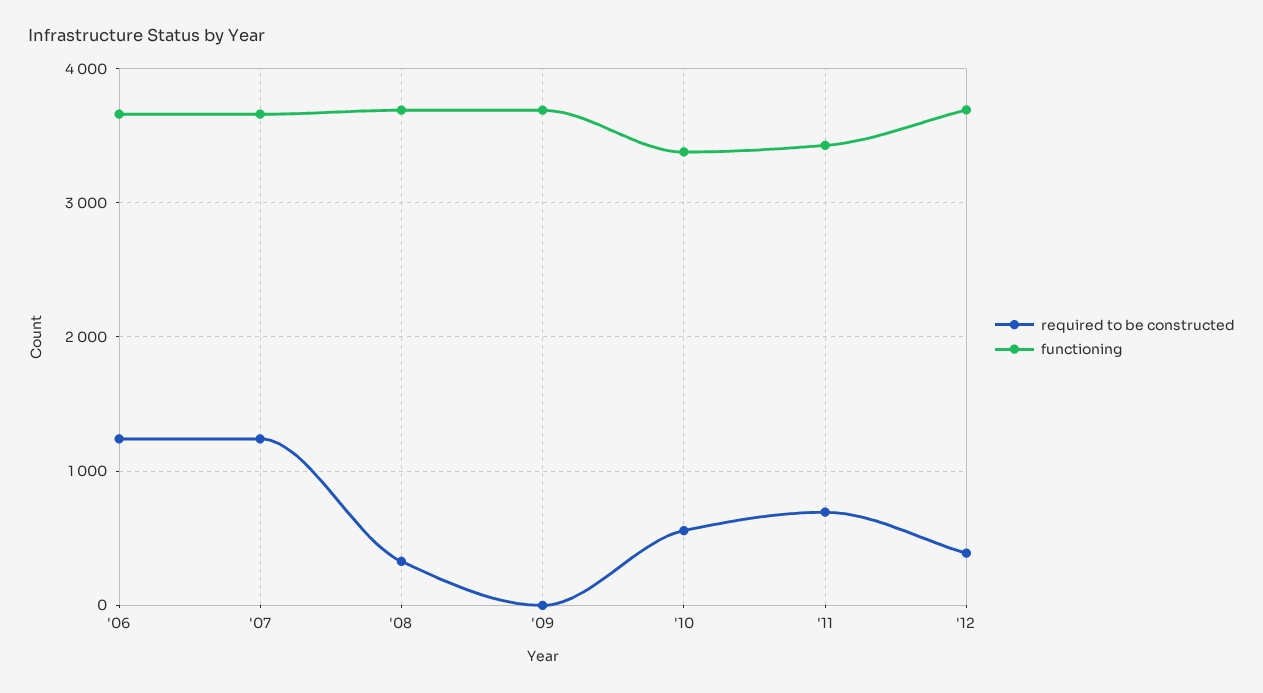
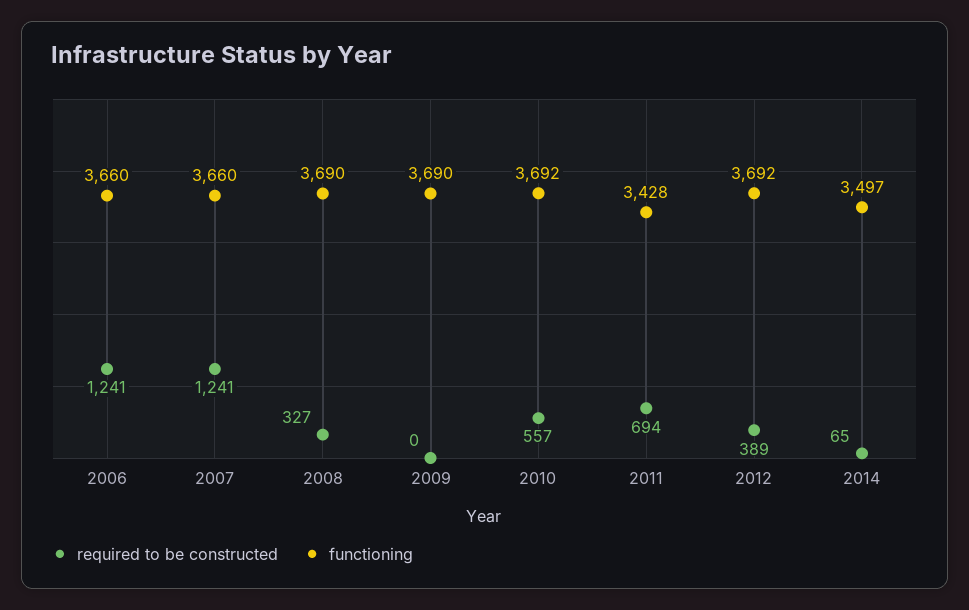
functioning, '10: 3400 -> 3692
required to be constructed, 2014: none -> 65
functioning, 2014: none -> 3497

